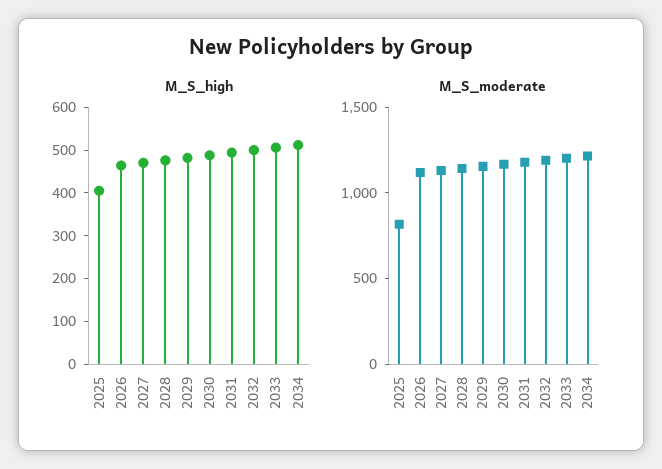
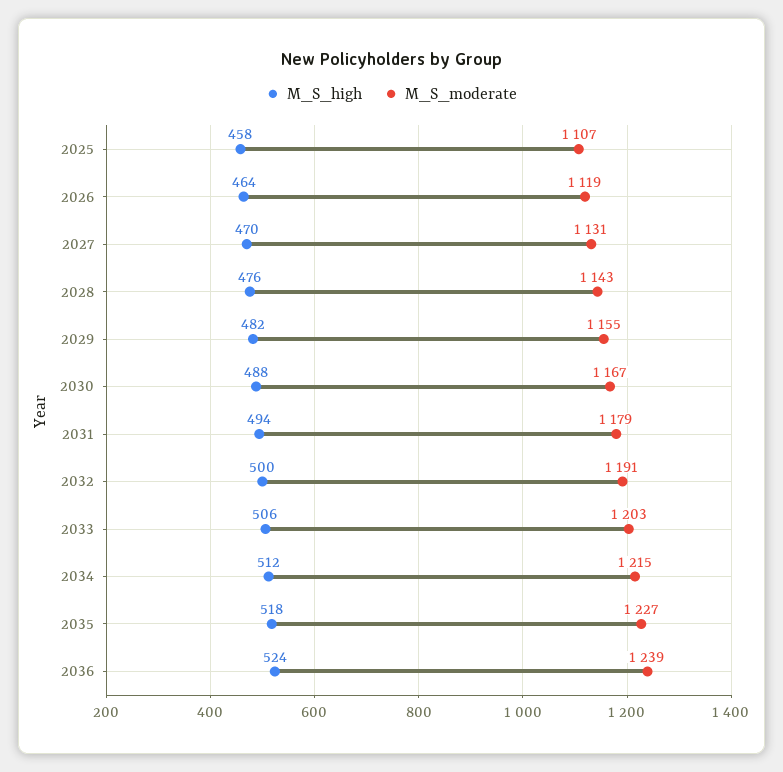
M_S_high, 2025: 400 -> 458
M_S_moderate, 2025: 800 -> 1107
M_S_high, 2035: none -> 518
M_S_moderate, 2035: none -> 1227
M_S_high, 2036: none -> 524
M_S_moderate, 2036: none -> 1239

